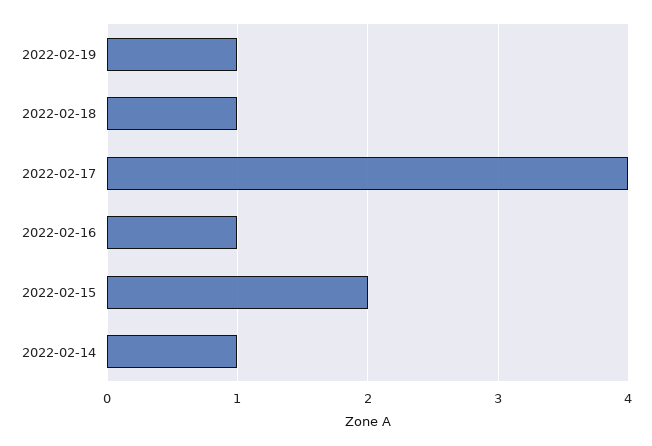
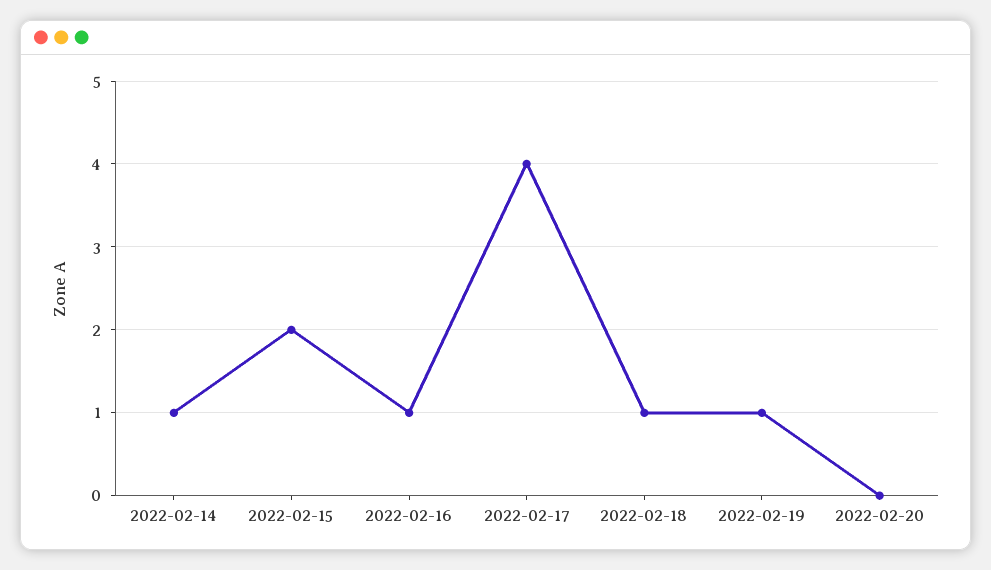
2022-02-20: none -> 0

